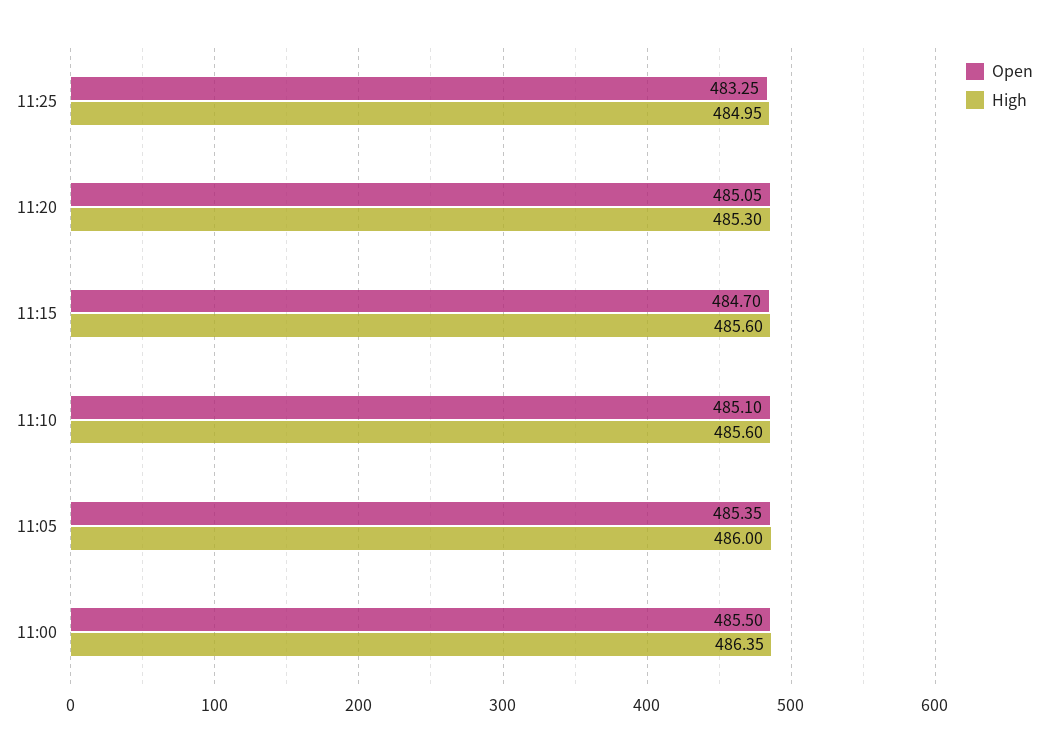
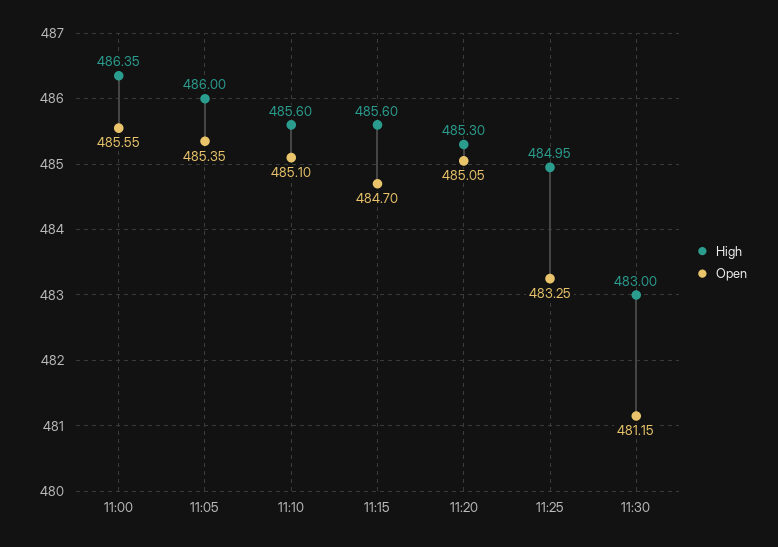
Open, 11:00: 485.5 -> 485.55
High, 11:30: none -> 483
Open, 11:30: none -> 481.15

